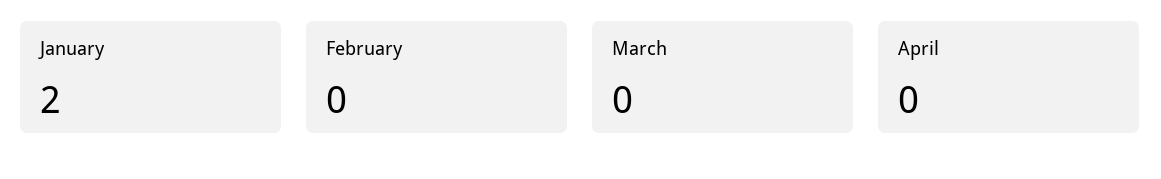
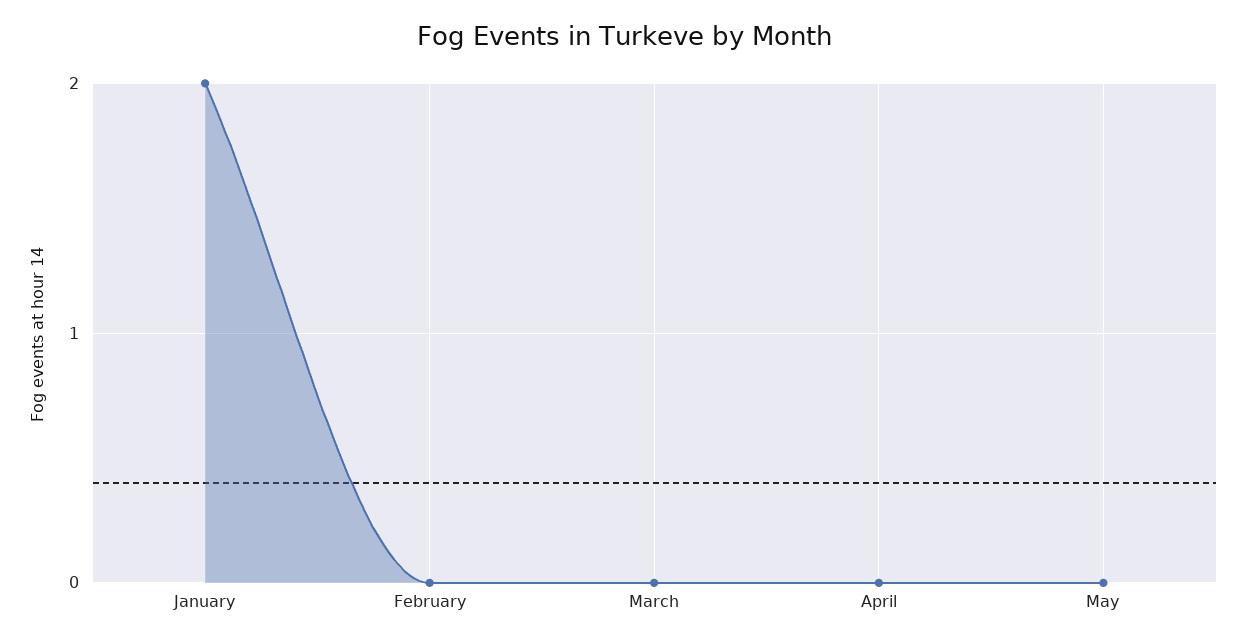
May: none -> 0

